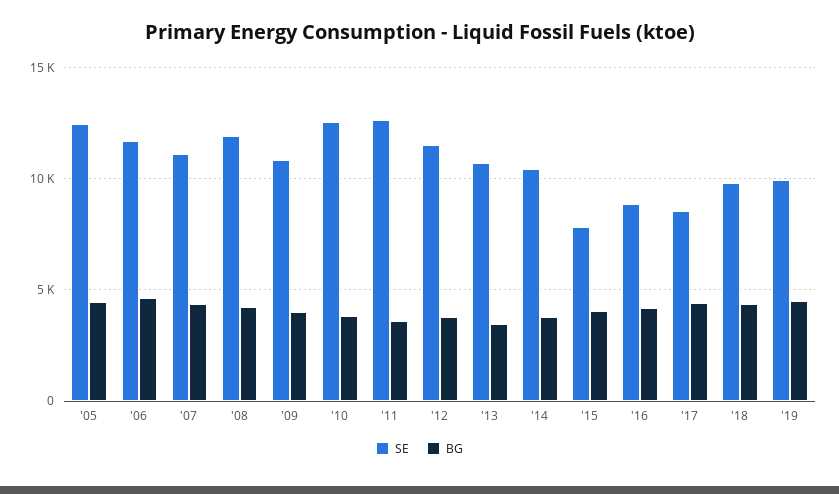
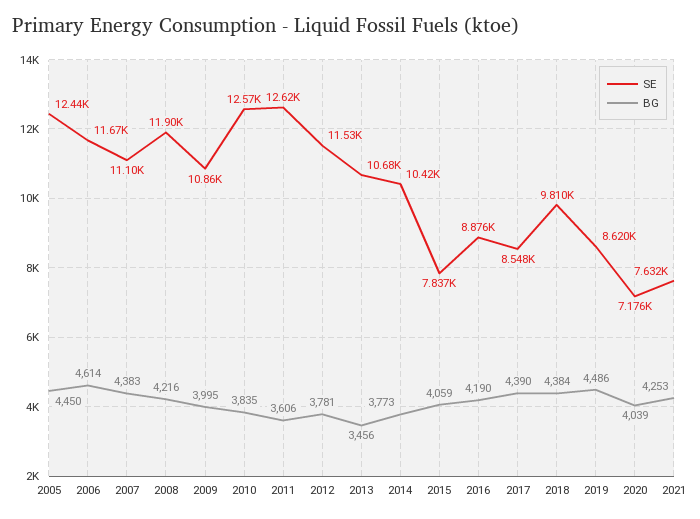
SE, '19: 10000 -> 8620
SE, 2020: none -> 7176
BG, 2020: none -> 4039
SE, 2021: none -> 7632
BG, 2021: none -> 4253

